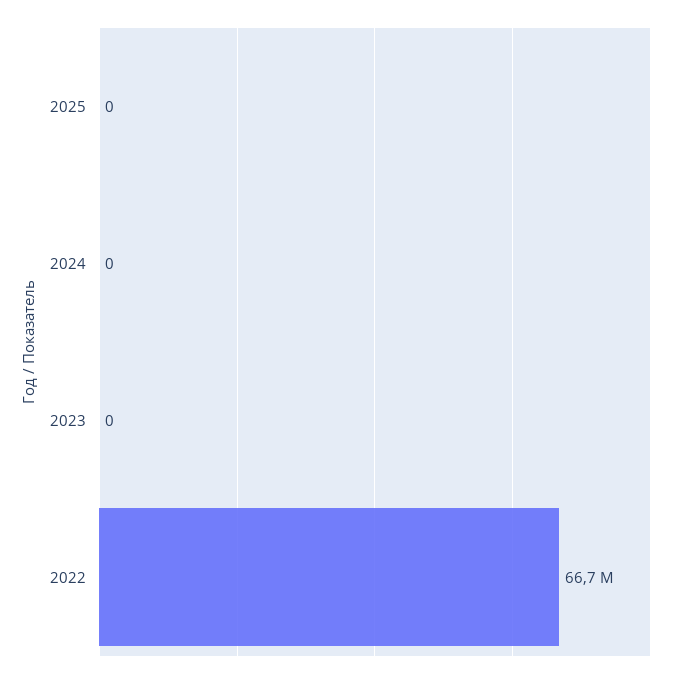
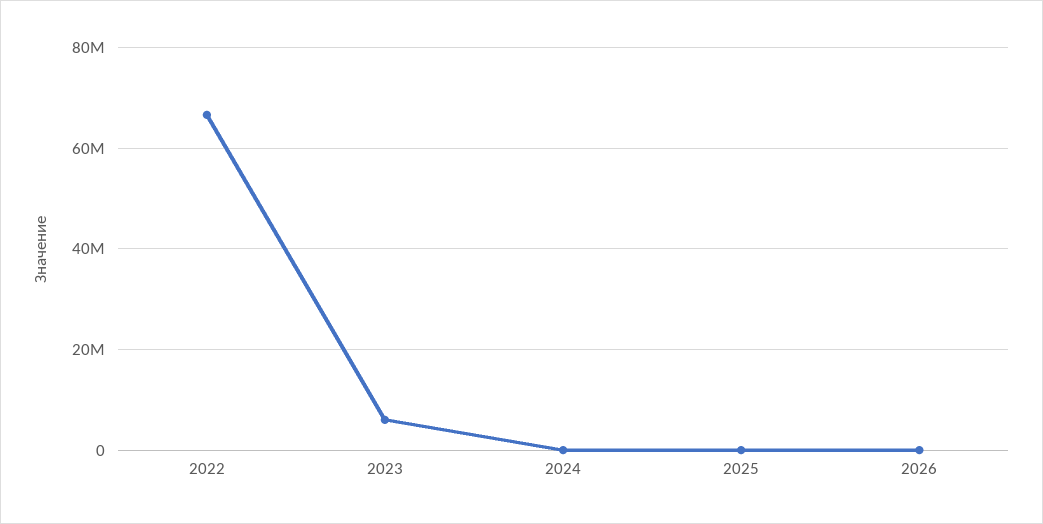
2023: 0 -> 6000000
2026: none -> 0

